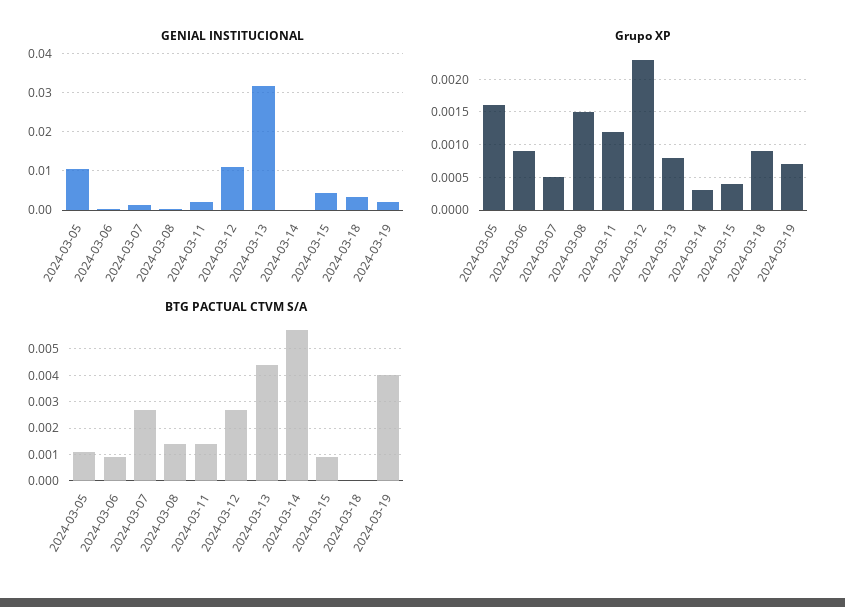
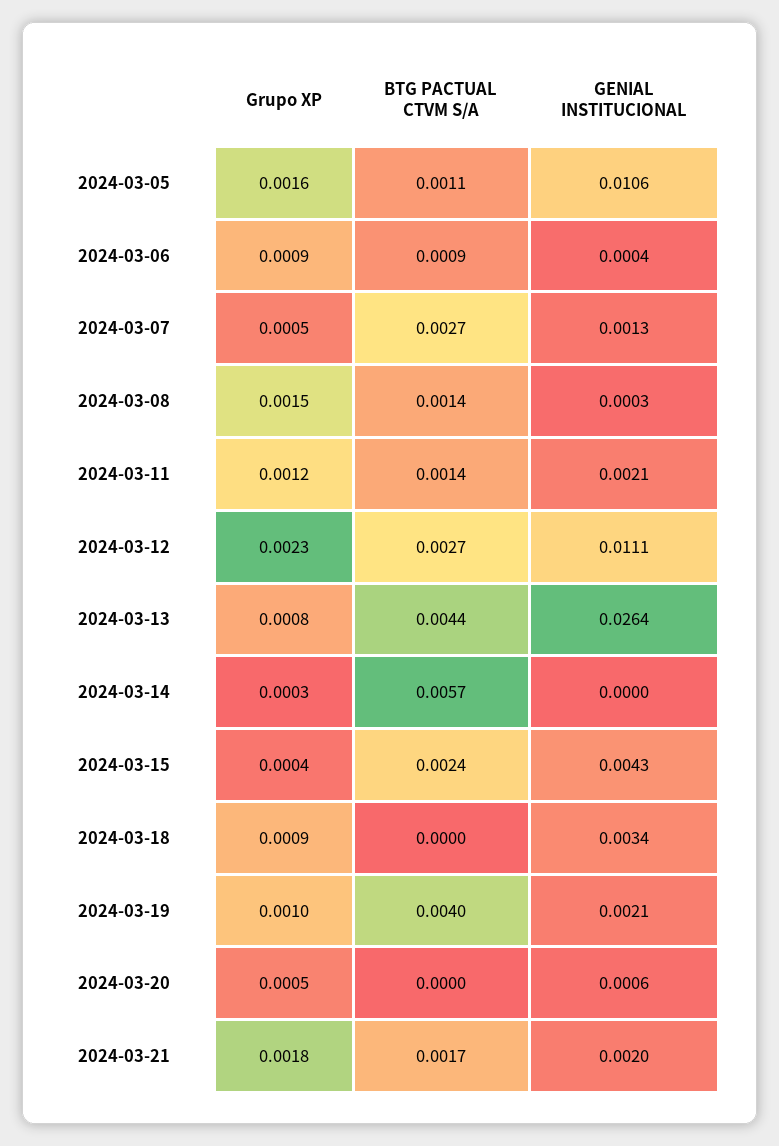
GENIAL INSTITUCIONAL, 2024-03-13: 0.032 -> 0.0264
Grupo XP, 2024-03-19: 0.0007 -> 0.001
BTG PACTUAL CTVM S/A, 2024-03-15: 0.001 -> 0.0024
Grupo XP, 2024-03-20: none -> 0.0005
BTG PACTUAL CTVM S/A, 2024-03-20: none -> 0
GENIAL INSTITUCIONAL, 2024-03-20: none -> 0.0006
Grupo XP, 2024-03-21: none -> 0.0018
BTG PACTUAL CTVM S/A, 2024-03-21: none -> 0.0017
GENIAL INSTITUCIONAL, 2024-03-21: none -> 0.002

